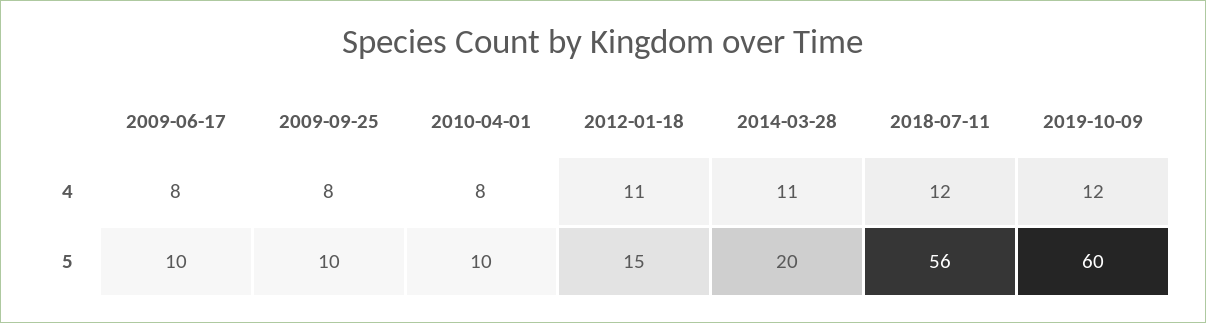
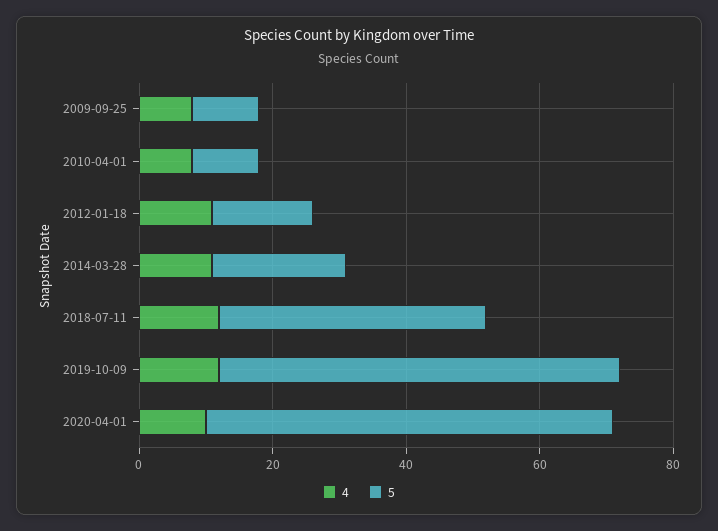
4, 2009-06-17: 8 -> none
5, 2009-06-17: 10 -> none
5, 2018-07-11: 56 -> 40
4, 2020-04-01: none -> 10
5, 2020-04-01: none -> 60

